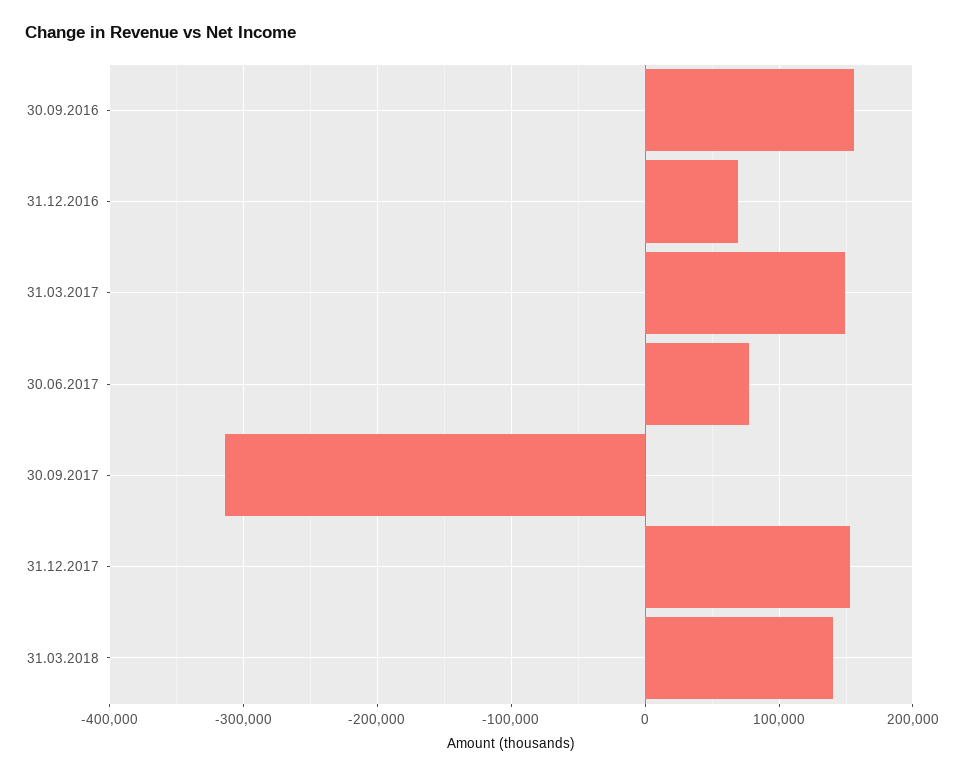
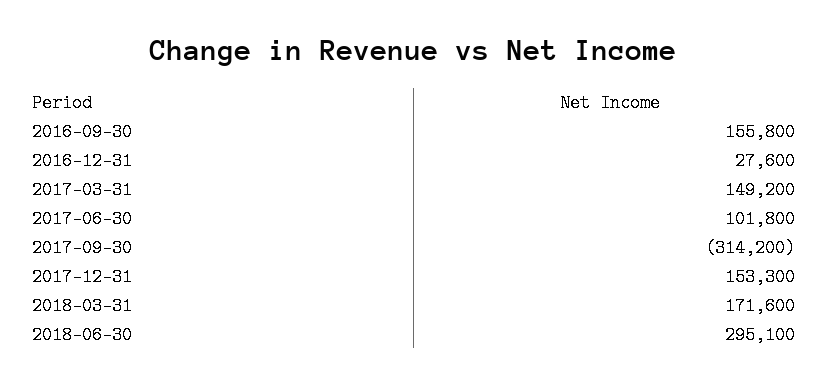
31.12.2016: 70000 -> 27600
30.06.2017: 80000 -> 101800
31.03.2018: 140000 -> 171600
2018-06-30: none -> 295100

